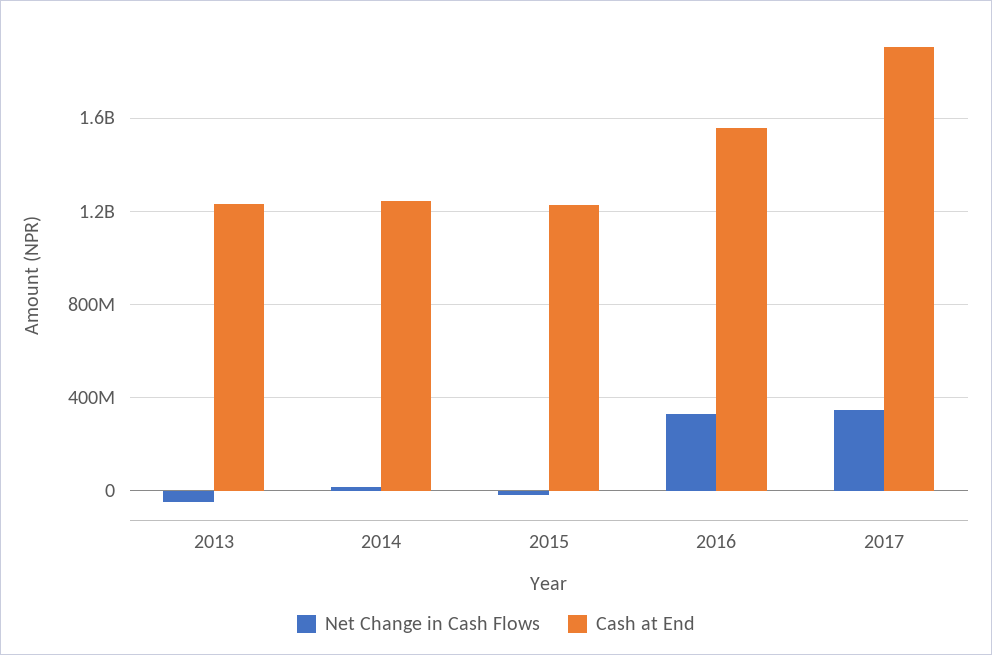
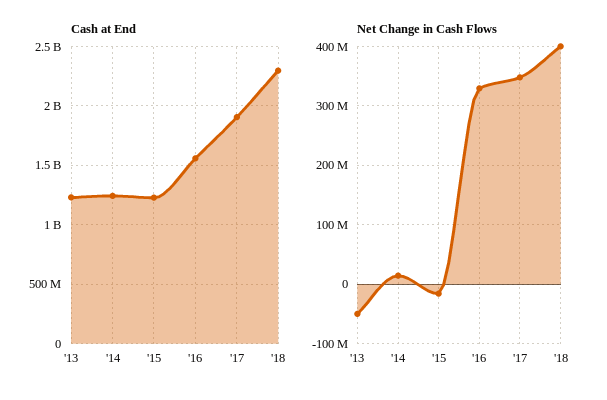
Cash at End, '18: none -> 2300000000
Net Change in Cash Flows, '18: none -> 400000000

